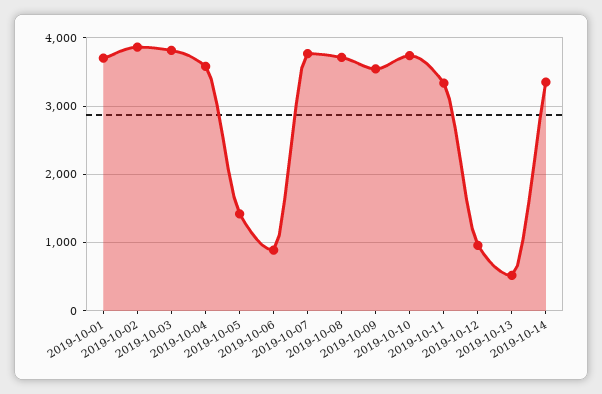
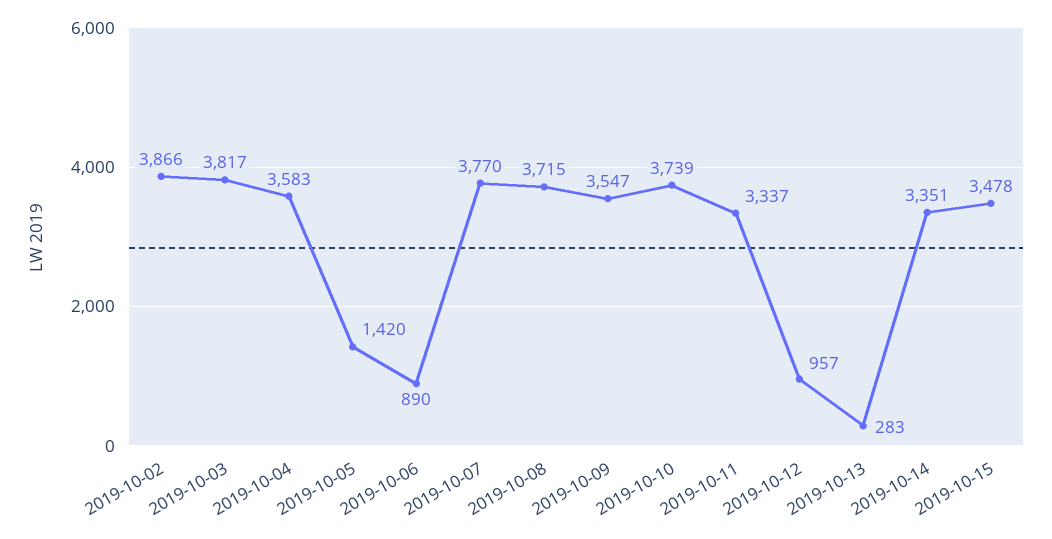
2019-10-01: 3700 -> none
2019-10-13: 500 -> 283
2019-10-15: none -> 3478

